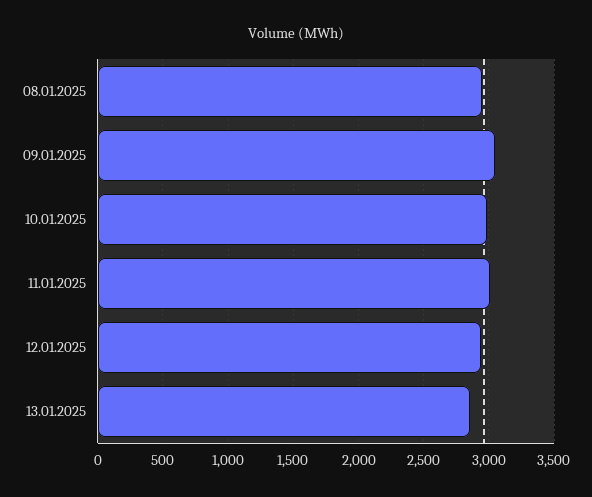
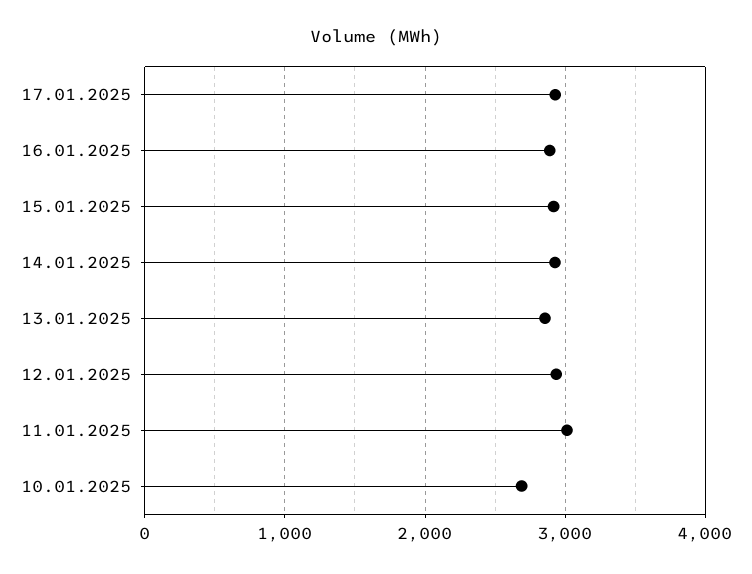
08.01.2025: 2950 -> none
09.01.2025: 3050 -> none
10.01.2025: 3000 -> 2700
17.01.2025: none -> 2900
16.01.2025: none -> 2900
15.01.2025: none -> 2900
14.01.2025: none -> 2900

